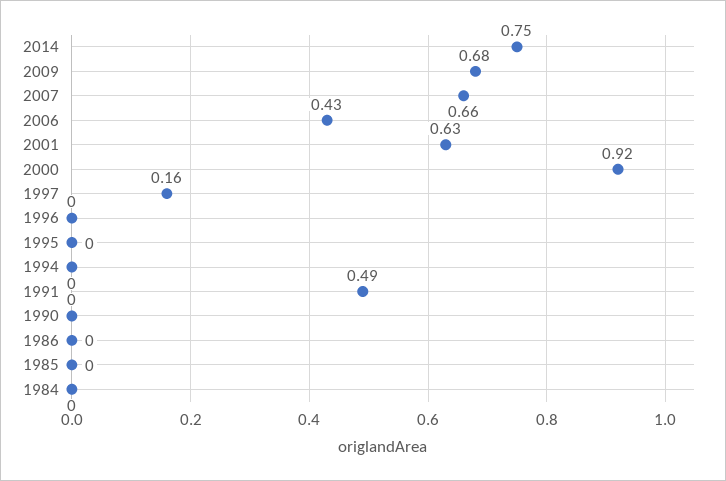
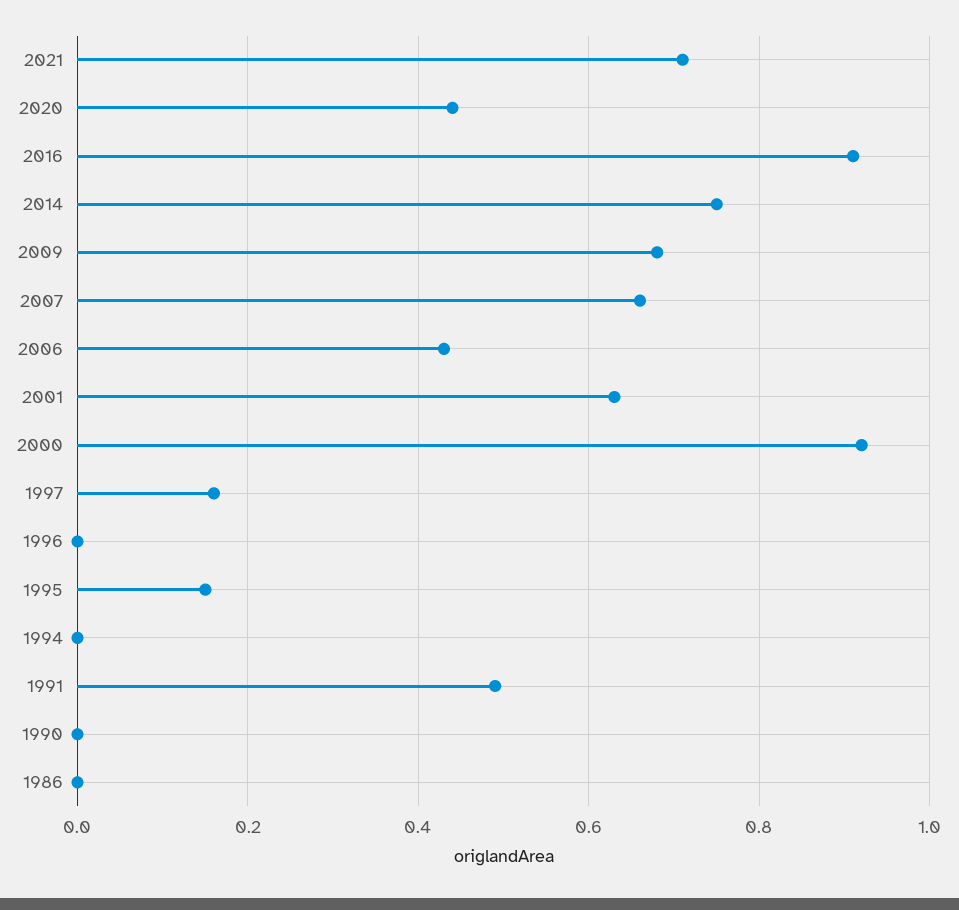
1995: 0 -> 0.15
1985: 0 -> none
1984: 0 -> none
2021: none -> 0.7
2020: none -> 0.45
2016: none -> 0.9

